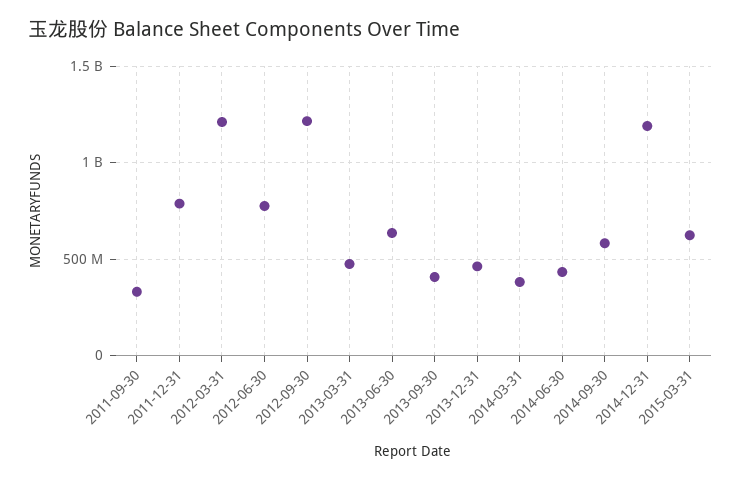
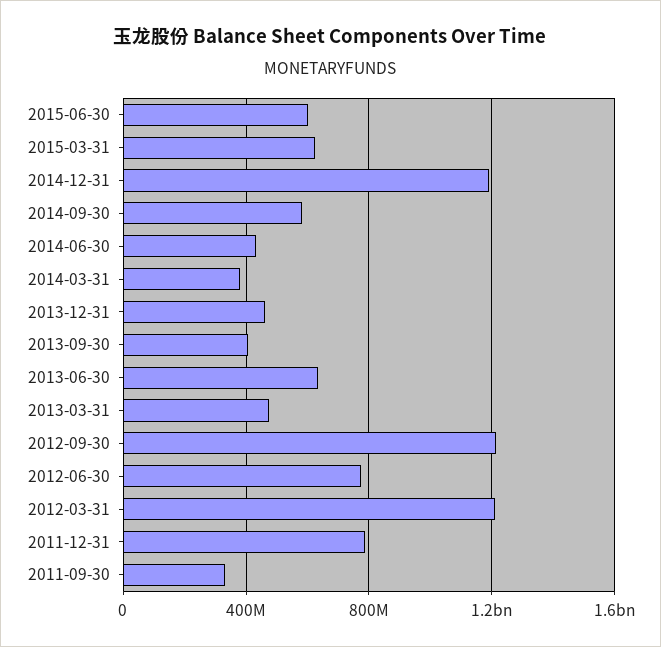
2015-06-30: none -> 600000000

